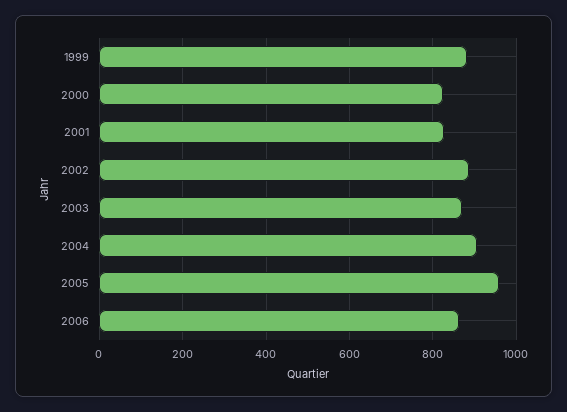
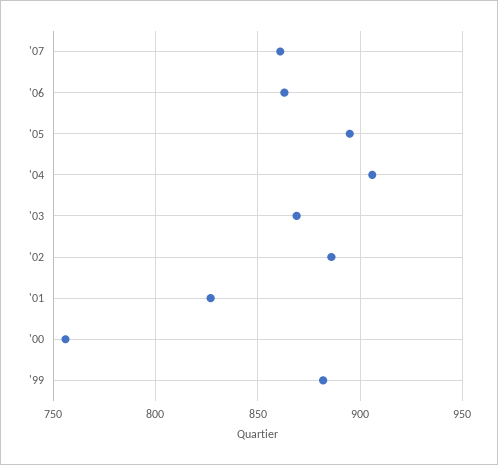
2000: 820 -> 755
2005: 960 -> 895
'07: none -> 860

